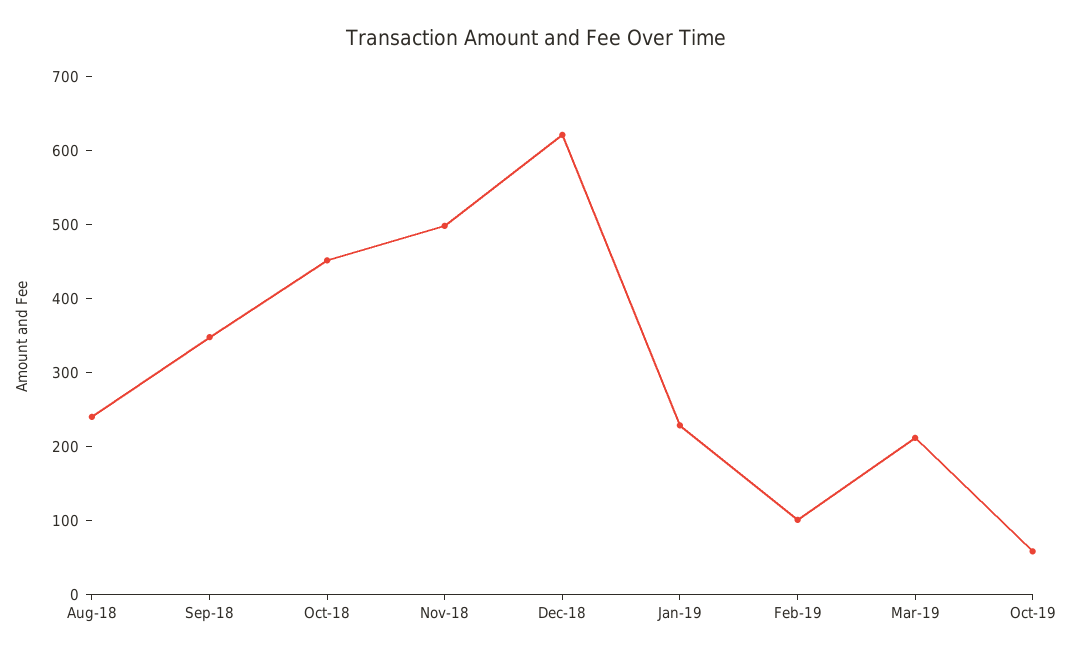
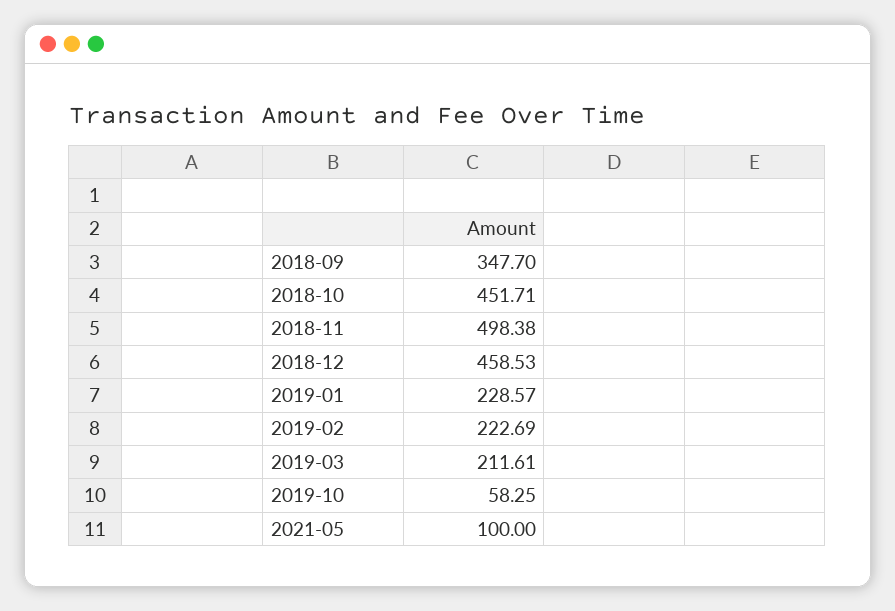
Aug-18: 240 -> none
Dec-18: 620 -> 458.53
Feb-19: 100 -> 222.69
2021-05: none -> 100

